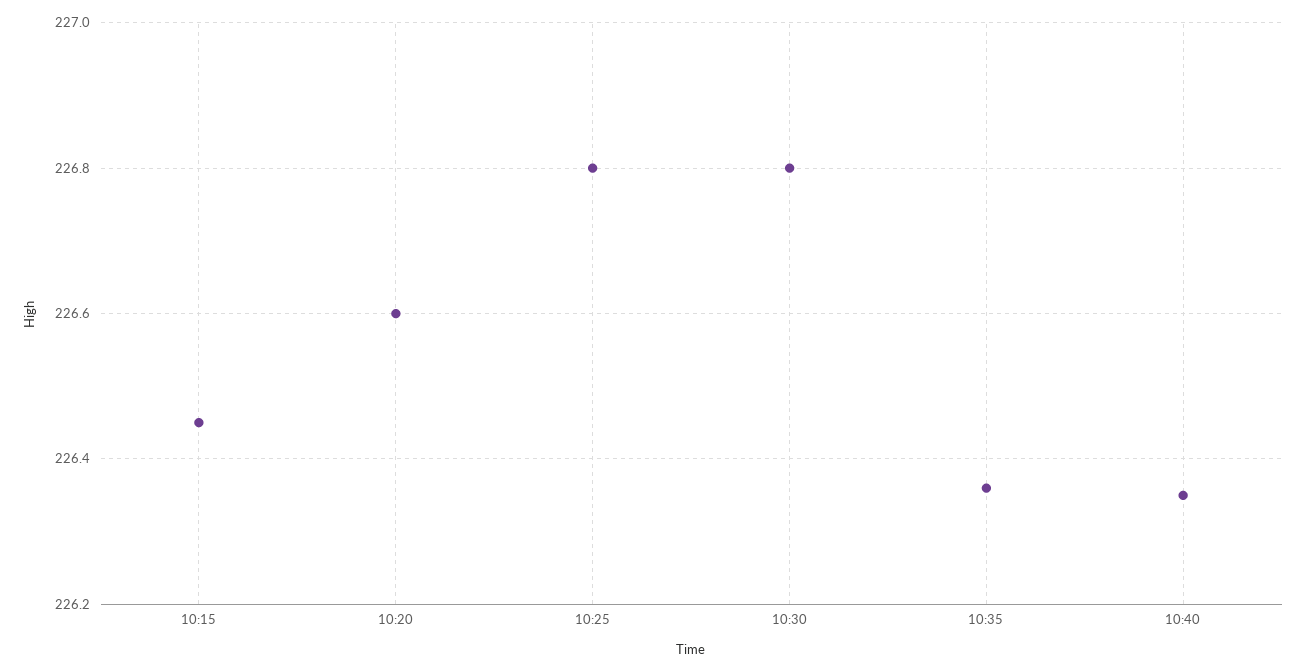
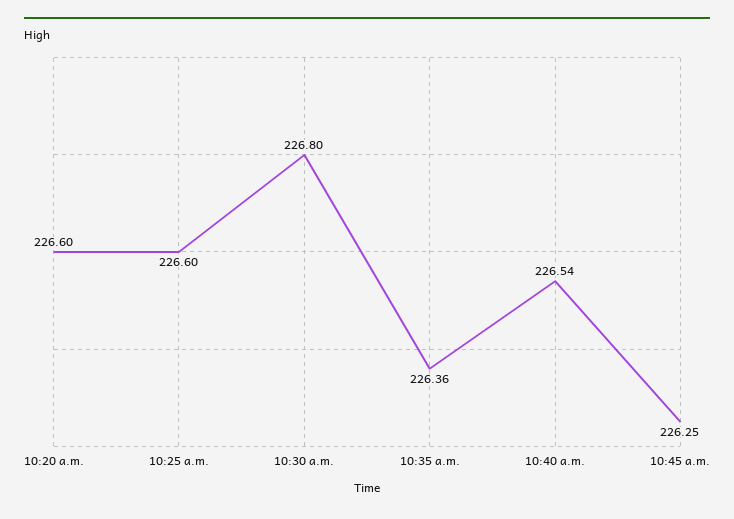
10:15: 226.45 -> none
10:25: 226.8 -> 226.6
10:40: 226.35 -> 226.54
10:45 a.m.: none -> 226.25

